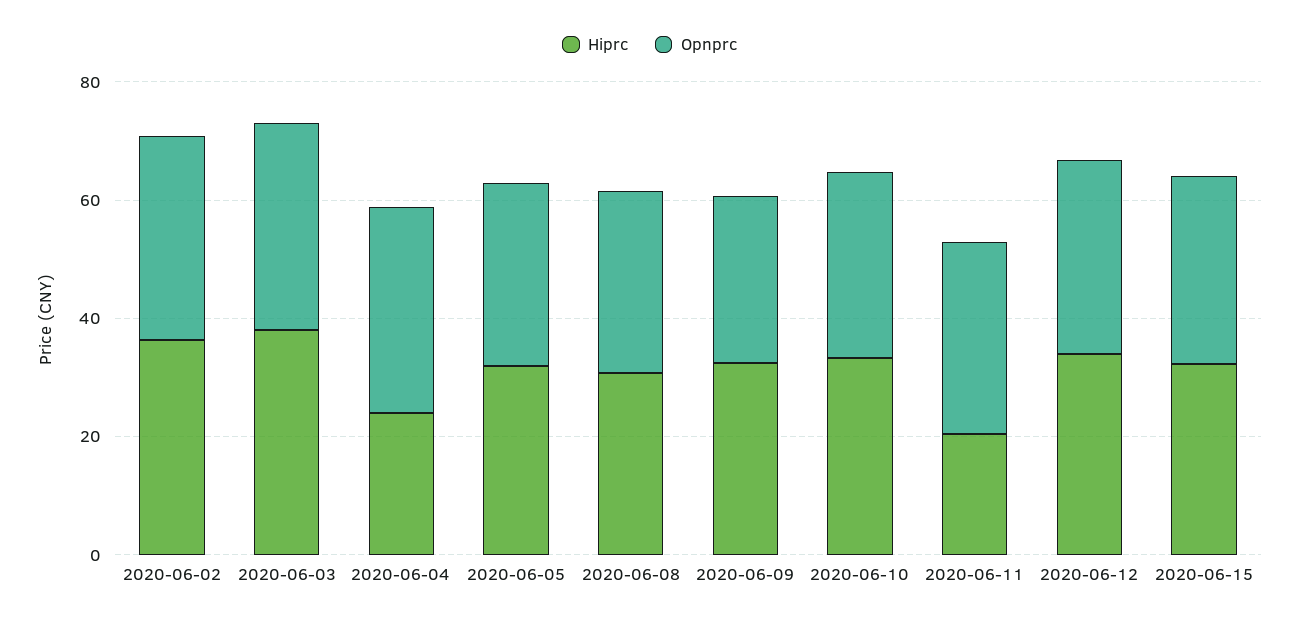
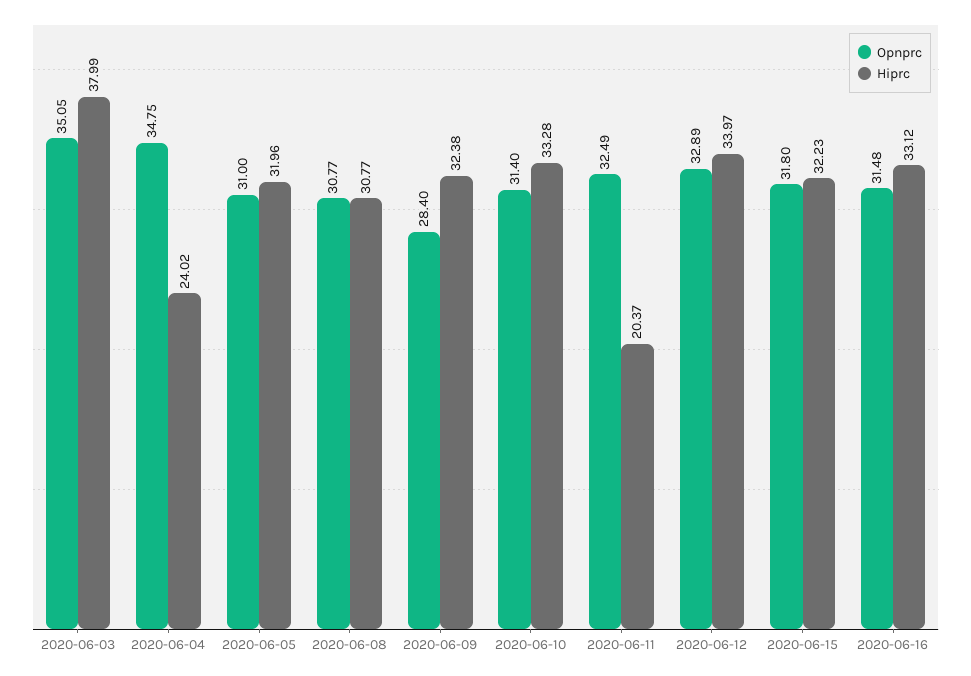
Hiprc, 2020-06-02: 35 -> none
Opnprc, 2020-06-02: 35 -> none
Opnprc, 2020-06-16: none -> 31.48
Hiprc, 2020-06-16: none -> 33.12

